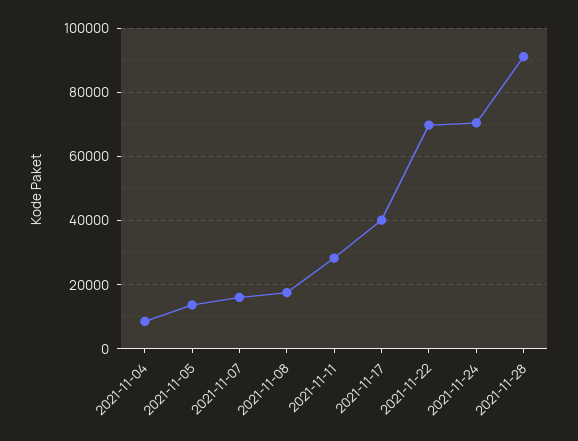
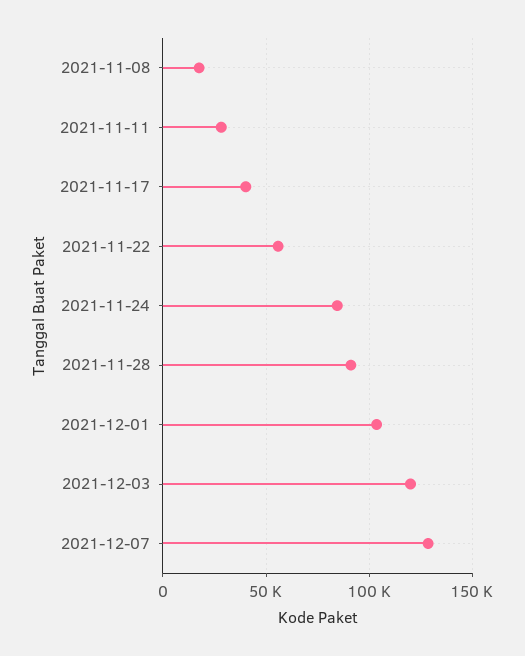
2021-11-04: 8000 -> none
2021-11-05: 14000 -> none
2021-11-07: 16000 -> none
2021-11-22: 70000 -> 55000
2021-11-24: 70000 -> 85000
2021-12-01: none -> 105000
2021-12-03: none -> 120000
2021-12-07: none -> 130000

